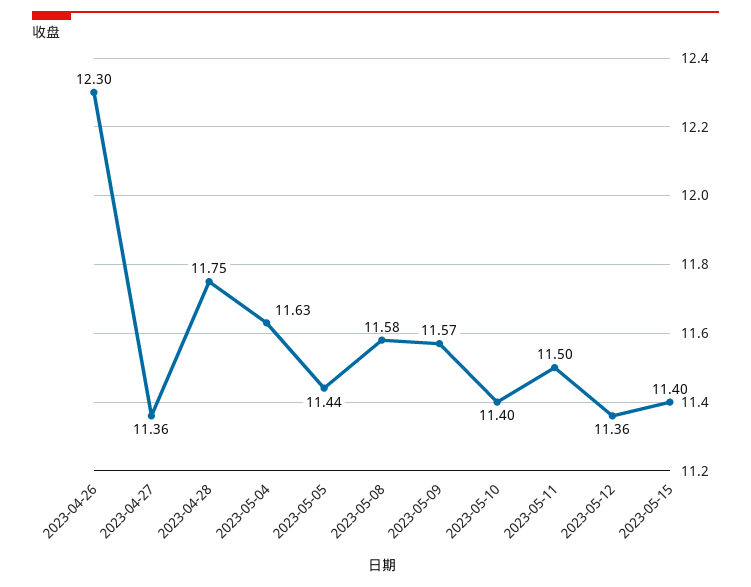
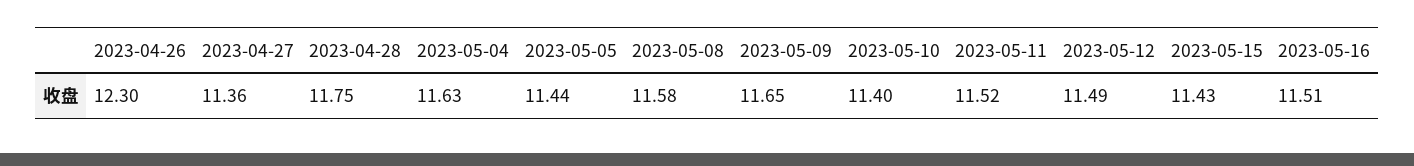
2023-05-09: 11.57 -> 11.65
2023-05-11: 11.5 -> 11.52
2023-05-12: 11.36 -> 11.49
2023-05-15: 11.4 -> 11.43
2023-05-16: none -> 11.51

